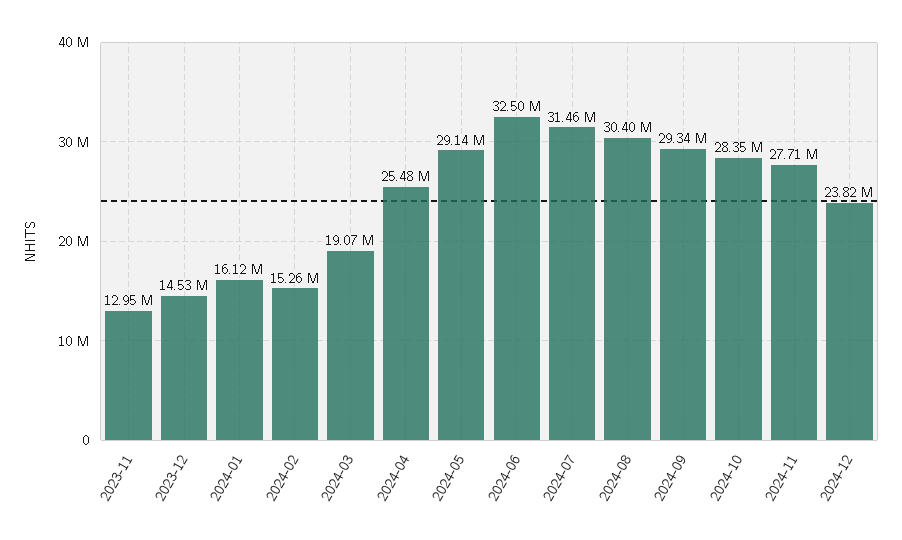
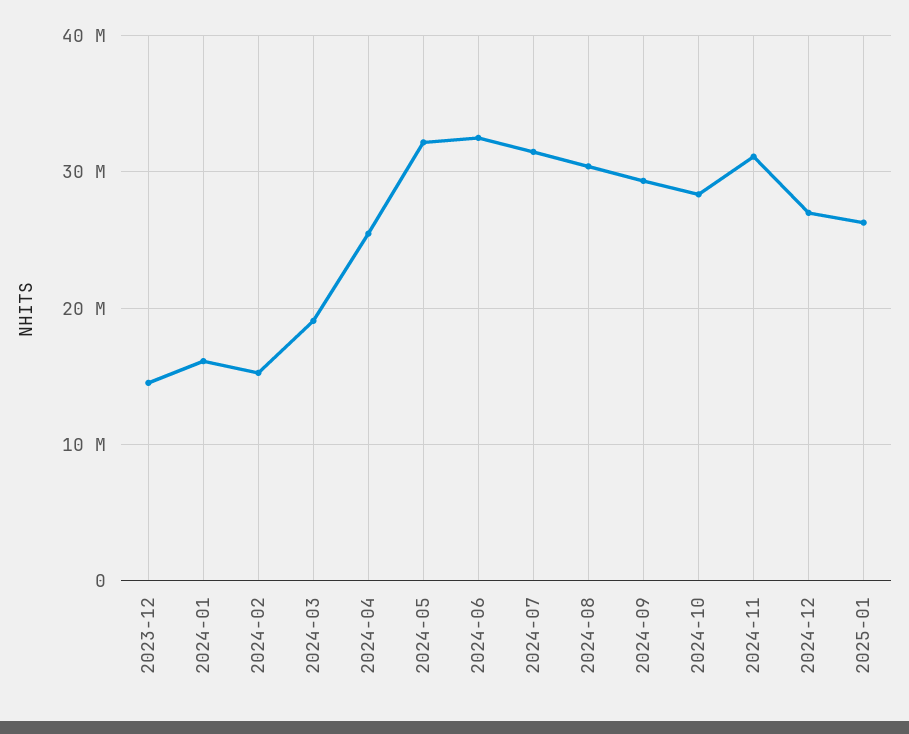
2023-11: 12950000 -> none
2024-05: 29140000 -> 32000000
2024-11: 27710000 -> 31000000
2024-12: 23820000 -> 27000000
2025-01: none -> 26000000

